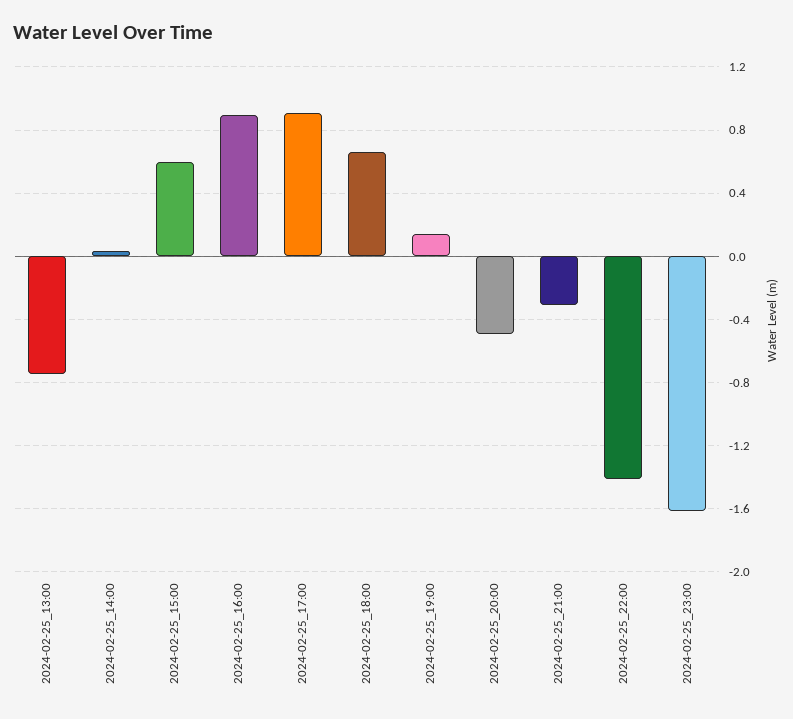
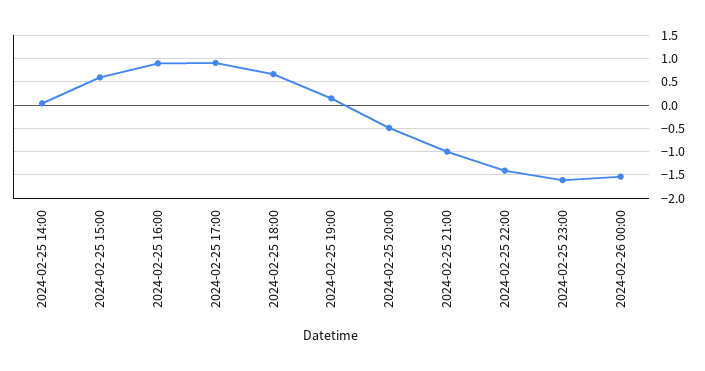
2024-02-25_13:00: -0.75 -> none
2024-02-25_21:00: -0.3 -> -1
2024-02-26 00:00: none -> -1.5

